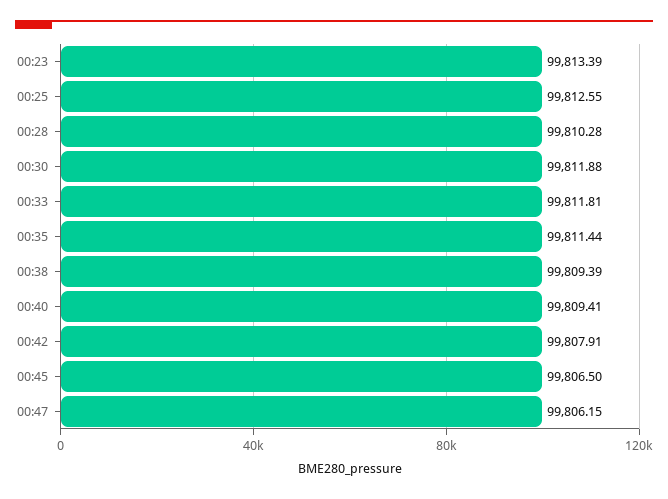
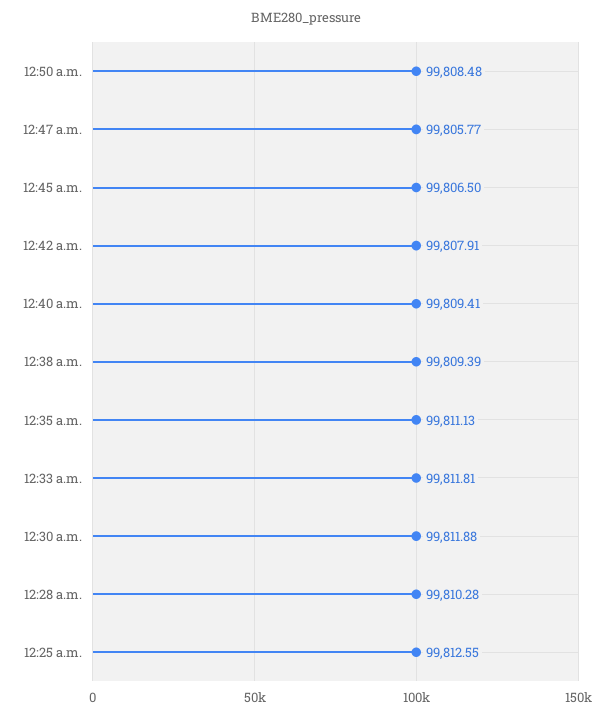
00:23: 99813.39 -> none
00:35: 99811.44 -> 99811.13
00:47: 99806.15 -> 99805.77
12:50 a.m.: none -> 99808.48

